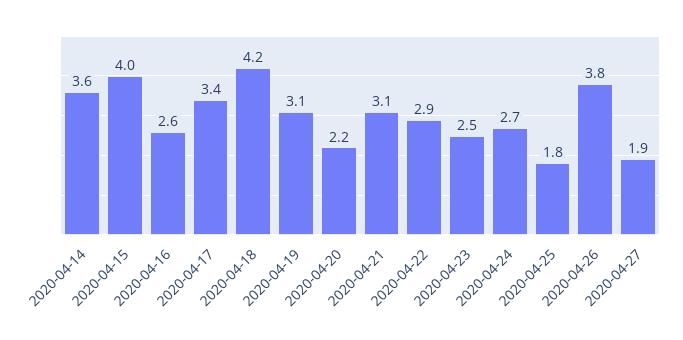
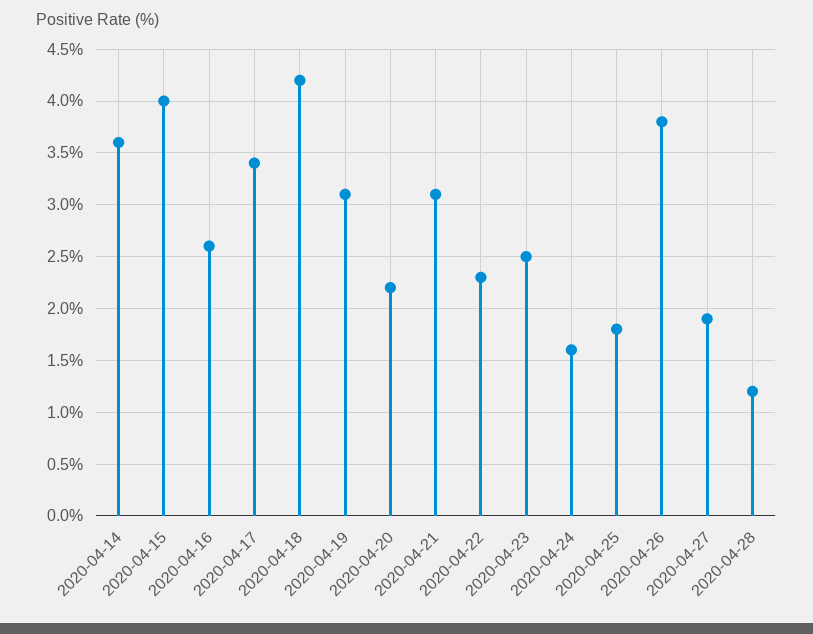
2020-04-22: 2.9 -> 2.3
2020-04-24: 2.7 -> 1.6
2020-04-28: none -> 1.2

